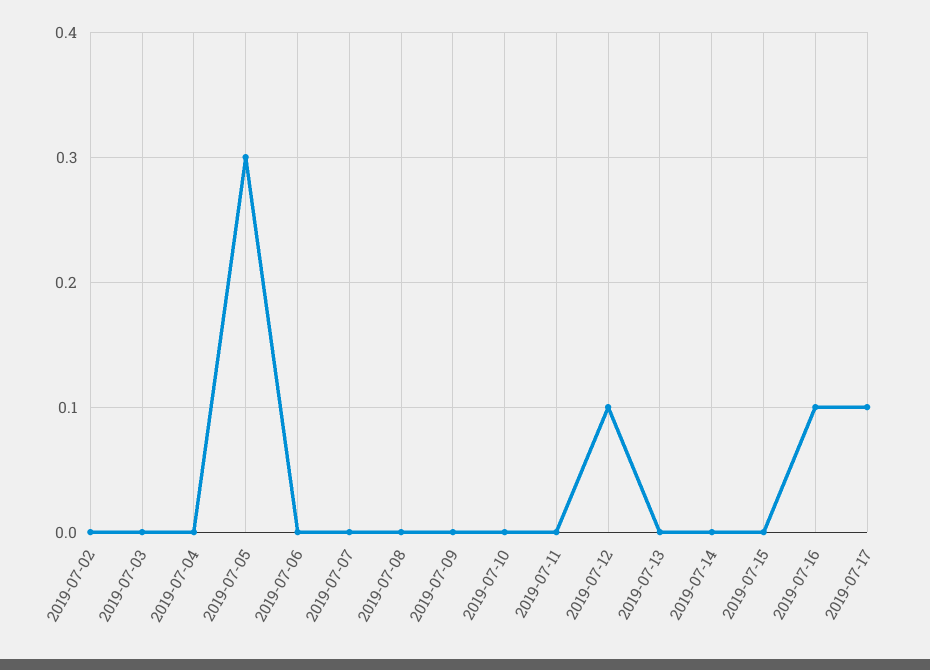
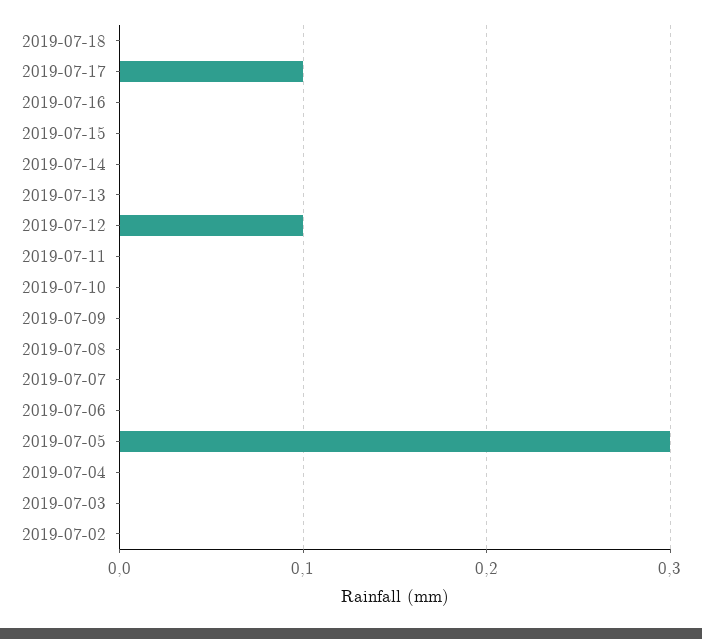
2019-07-16: 0.1 -> 0
2019-07-18: none -> 0

